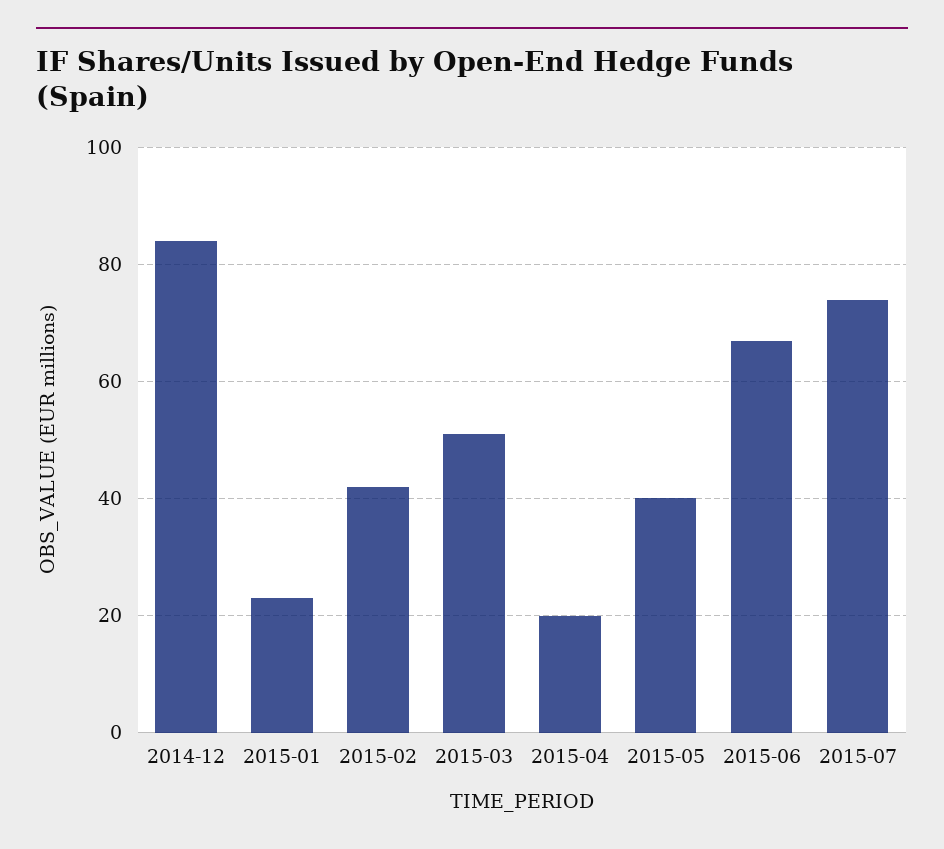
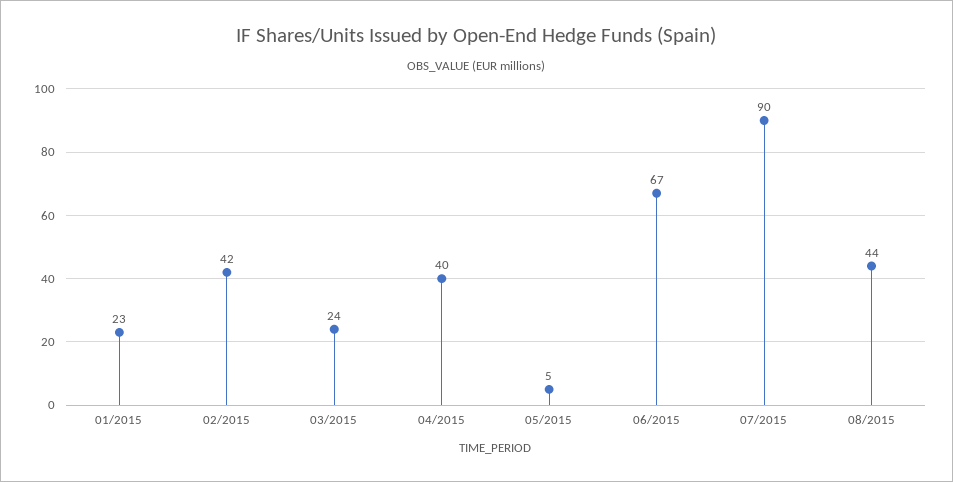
2014-12: 85 -> none
2015-03: 50 -> 24
2015-04: 20 -> 40
2015-05: 40 -> 5
2015-07: 75 -> 90
08/2015: none -> 44

